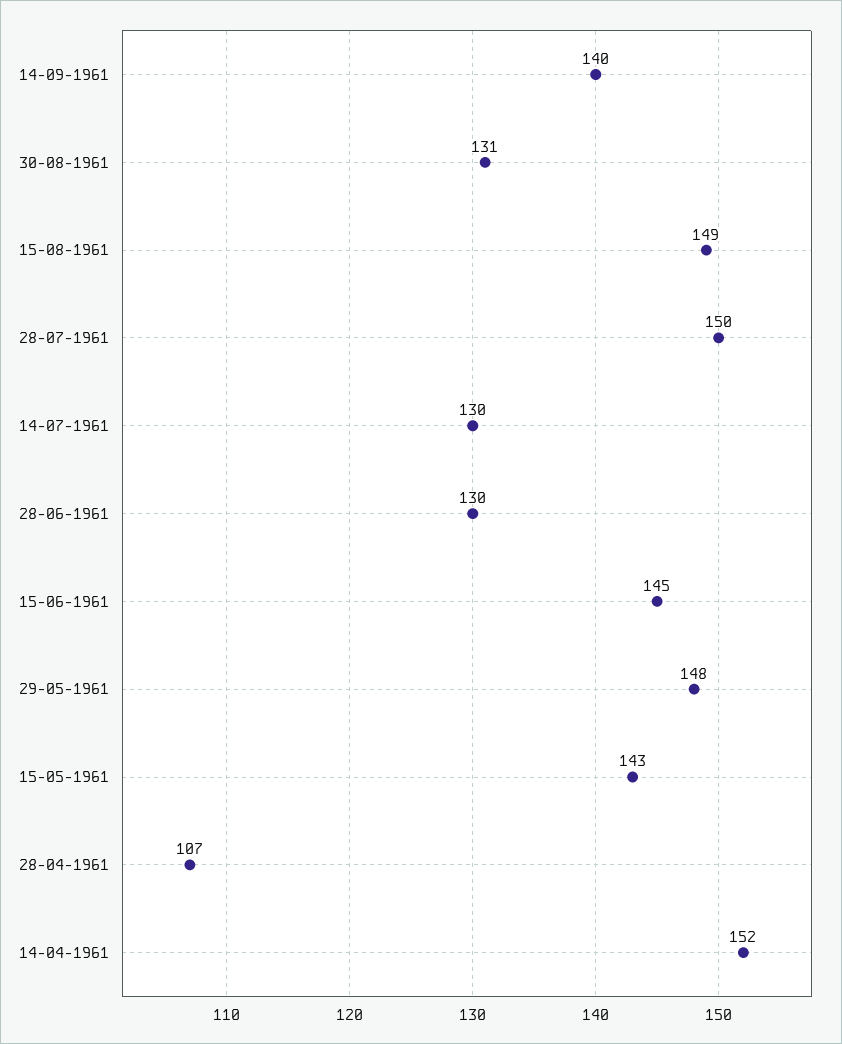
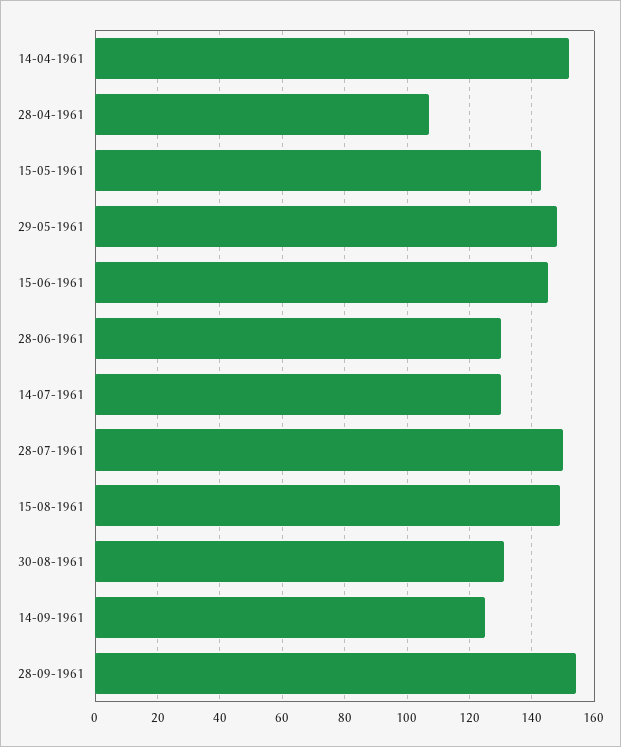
14-09-1961: 140 -> 125
28-09-1961: none -> 155

